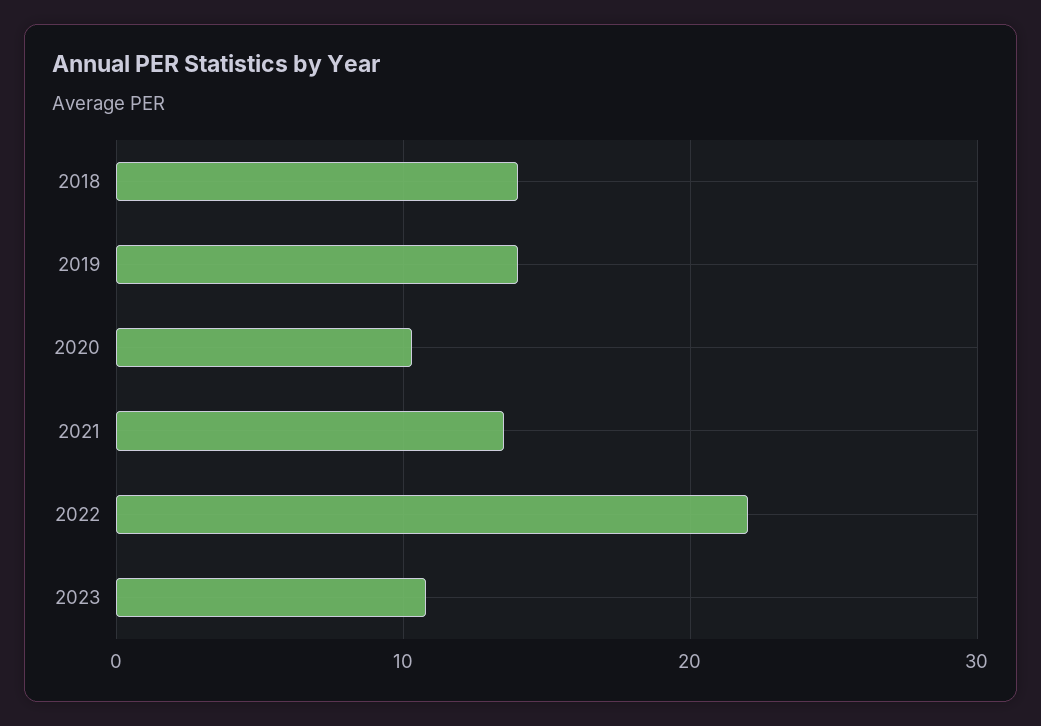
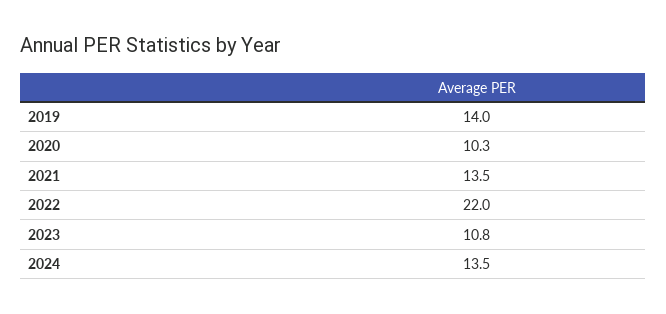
2018: 14 -> none
2024: none -> 13.5

